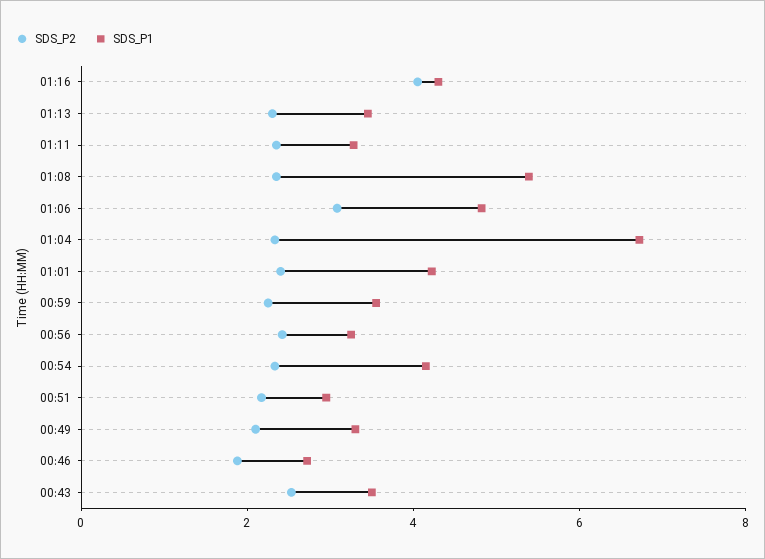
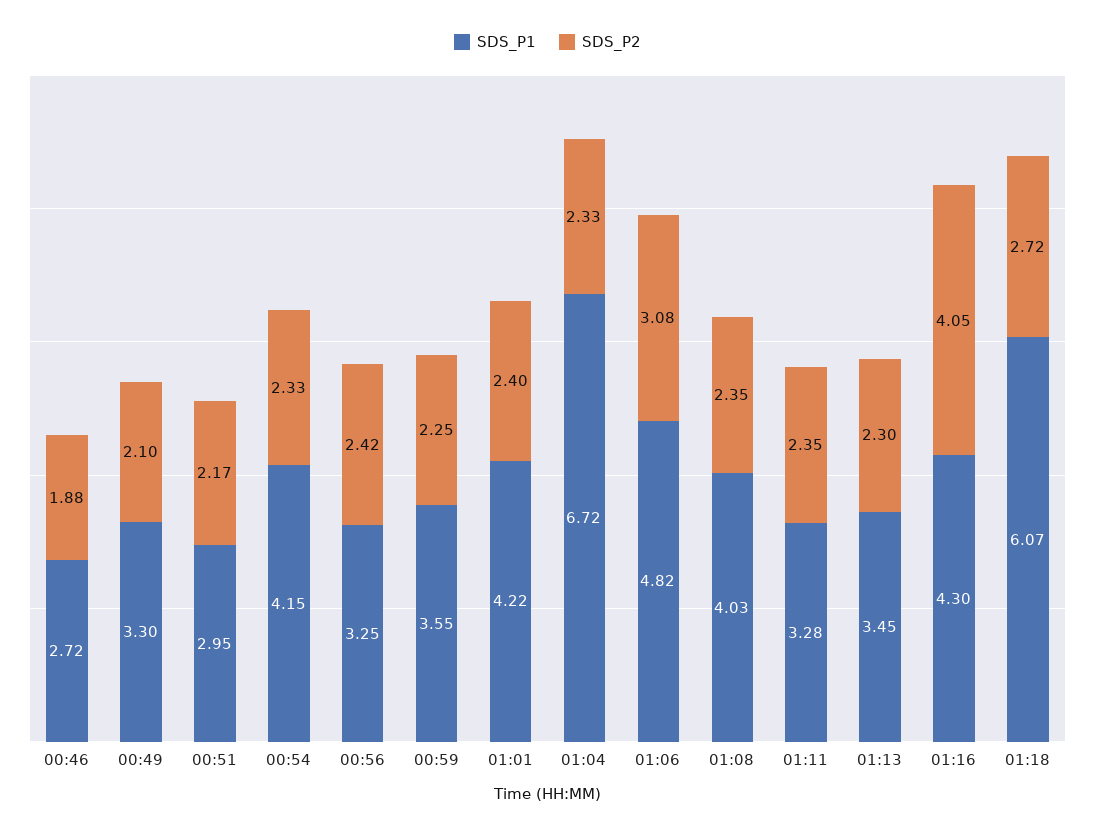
SDS_P1, 01:08: 5.5 -> 4.03
SDS_P2, 00:43: 2.5 -> none
SDS_P1, 00:43: 3.5 -> none
SDS_P1, 01:18: none -> 6.07
SDS_P2, 01:18: none -> 2.72

